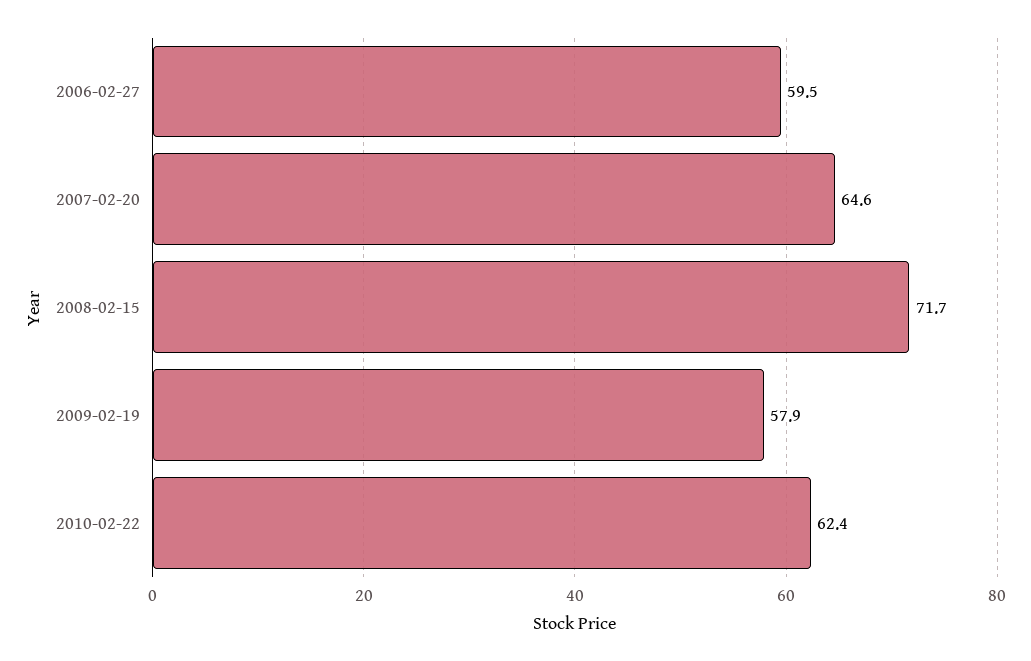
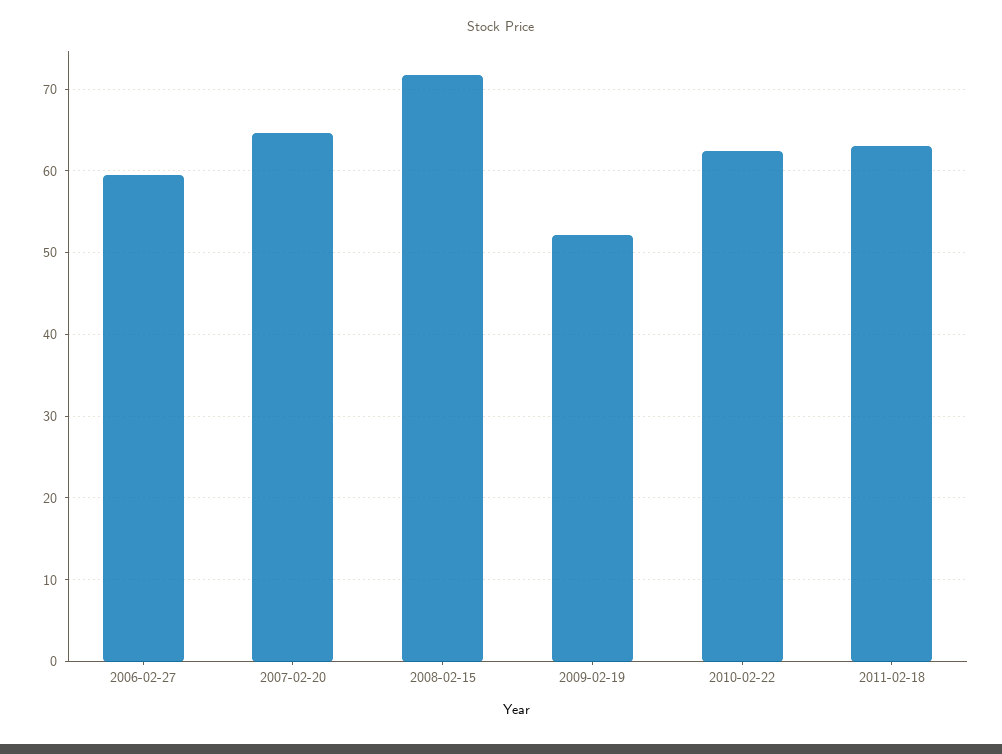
2009-02-19: 57.9 -> 52
2011-02-18: none -> 63

